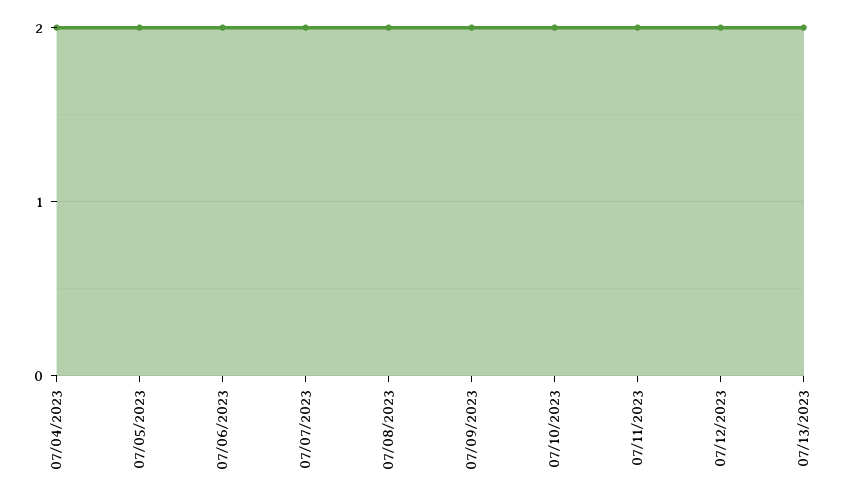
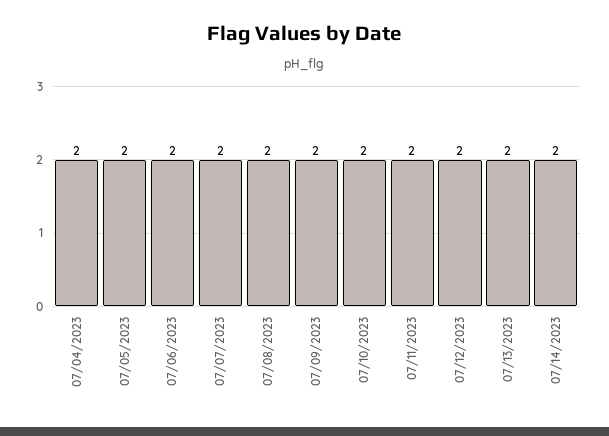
07/14/2023: none -> 2

